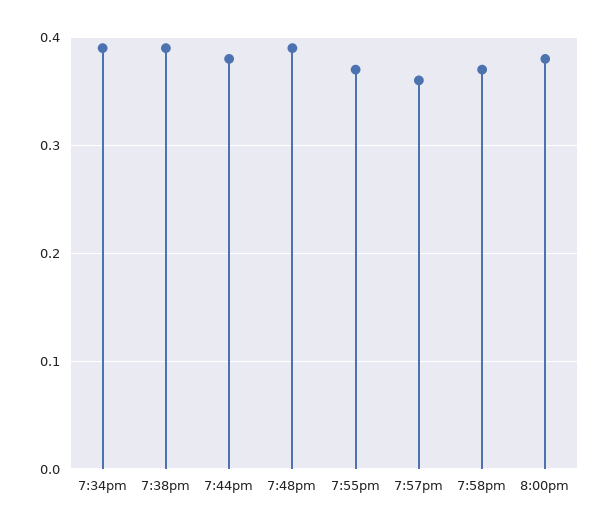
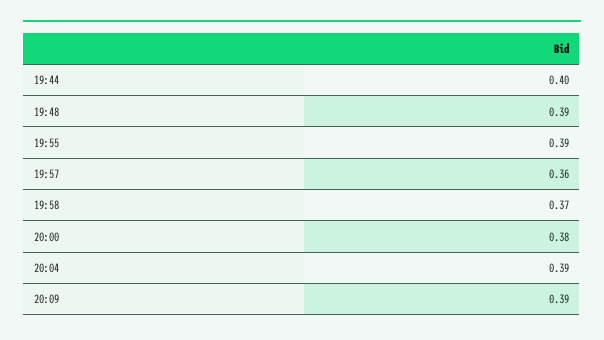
7:34pm: 0.39 -> none
7:38pm: 0.39 -> none
7:44pm: 0.38 -> 0.4
7:55pm: 0.37 -> 0.39
20:04: none -> 0.39
20:09: none -> 0.39

